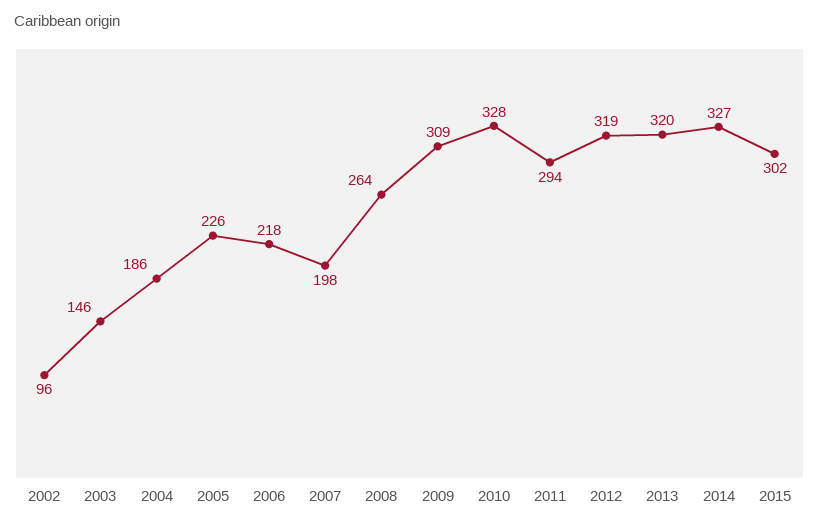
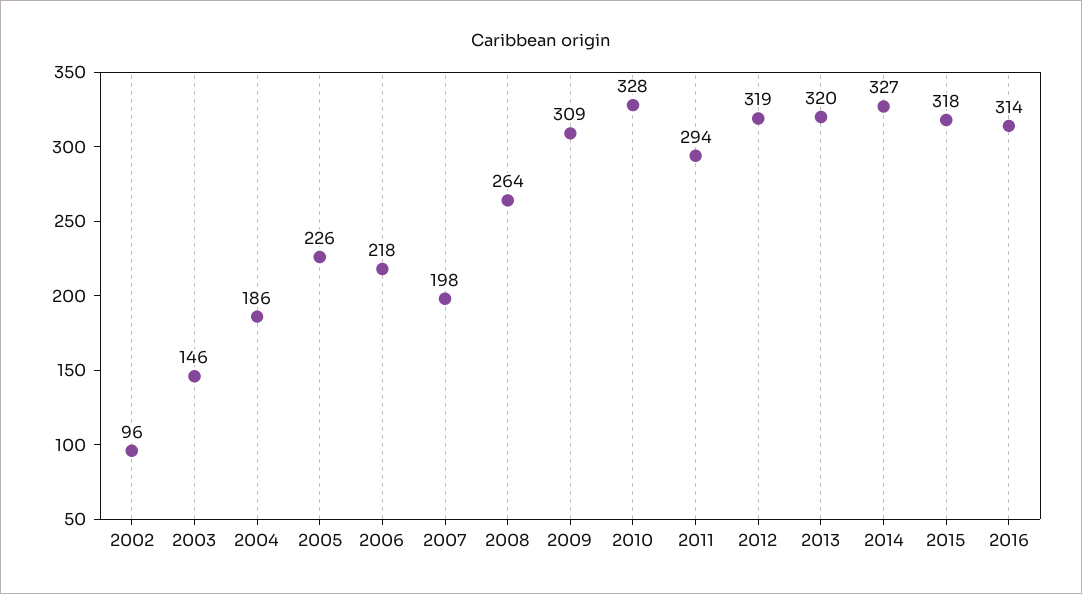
2015: 302 -> 318
2016: none -> 314

